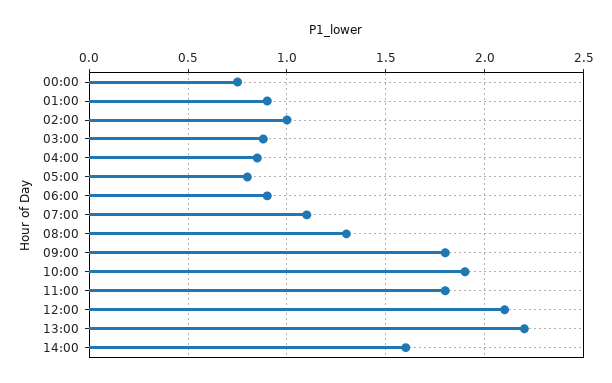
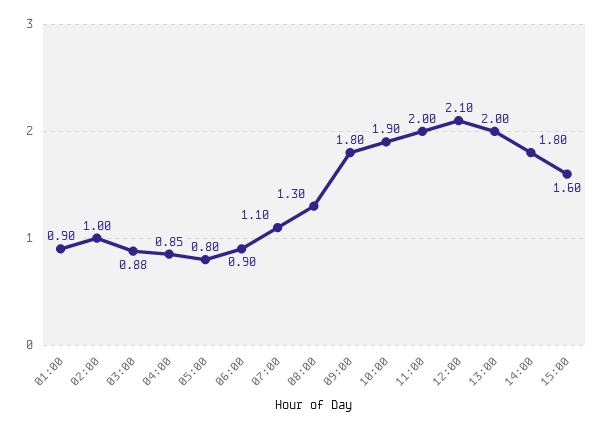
00:00: 0.75 -> none
11:00: 1.8 -> 2
13:00: 2.2 -> 2
14:00: 1.6 -> 1.8
15:00: none -> 1.6

